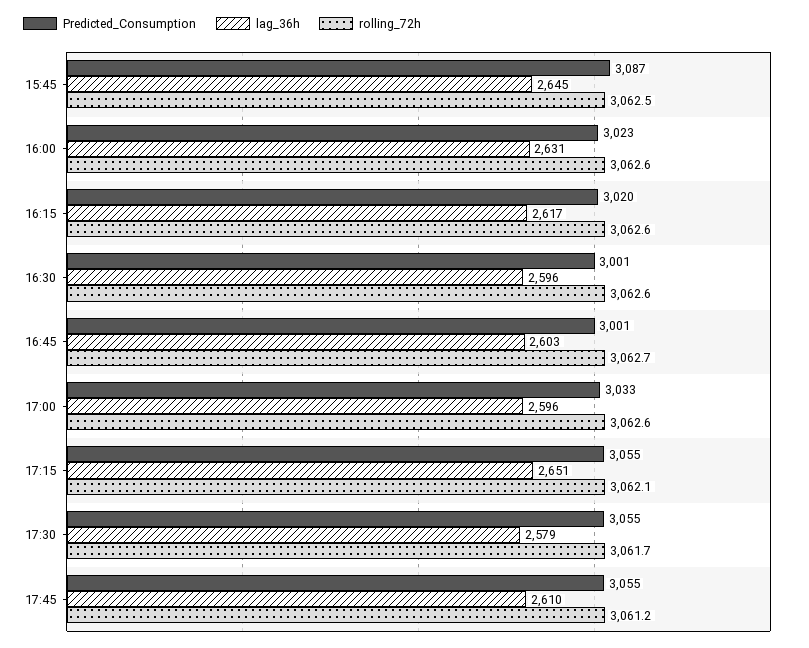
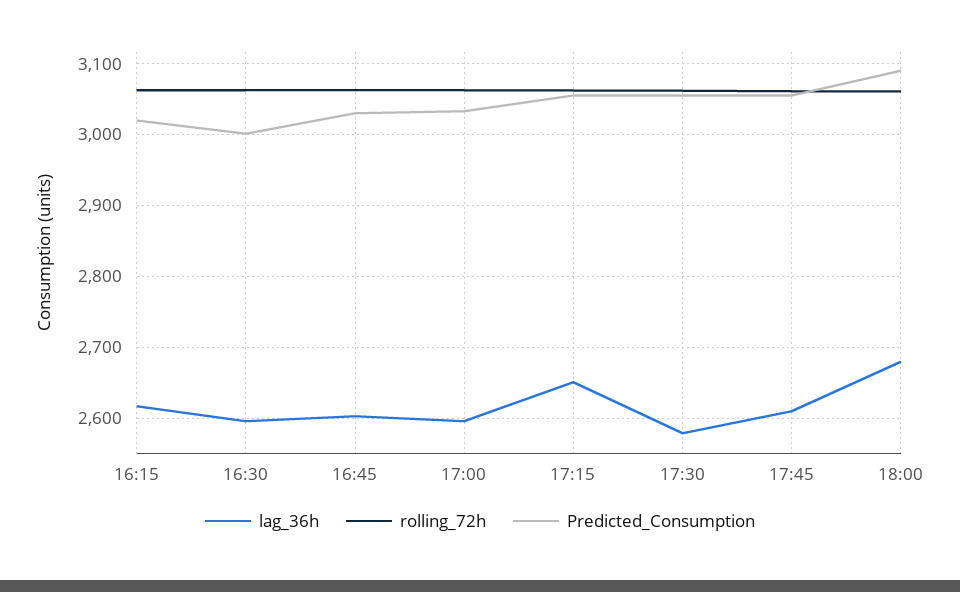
Predicted_Consumption, 15:45: 3087 -> none
lag_36h, 15:45: 2645 -> none
rolling_72h, 15:45: 3062.5 -> none
Predicted_Consumption, 16:00: 3023 -> none
lag_36h, 16:00: 2631 -> none
rolling_72h, 16:00: 3062.6 -> none
Predicted_Consumption, 16:45: 3001 -> 3030
lag_36h, 18:00: none -> 2680
rolling_72h, 18:00: none -> 3060
Predicted_Consumption, 18:00: none -> 3090

